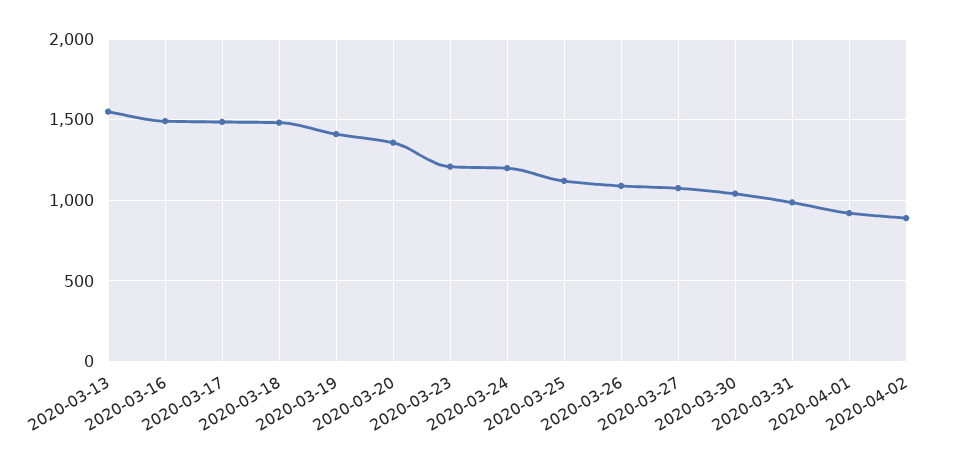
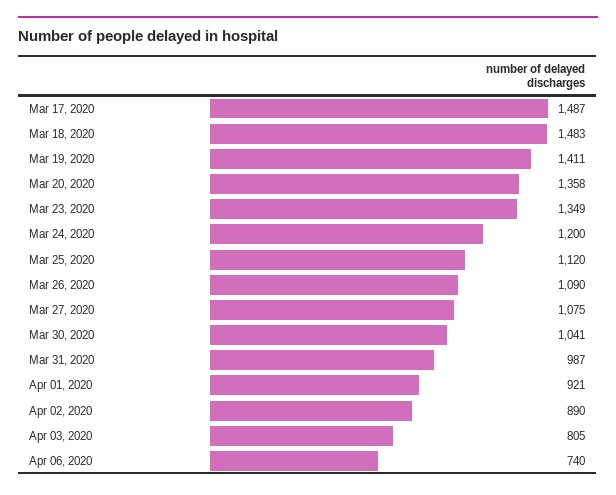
2020-03-13: 1550 -> none
2020-03-16: 1500 -> none
2020-03-23: 1200 -> 1349
Apr 03, 2020: none -> 805
Apr 06, 2020: none -> 740

